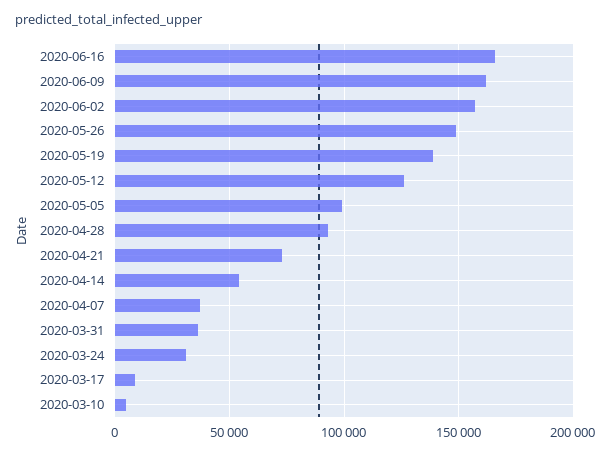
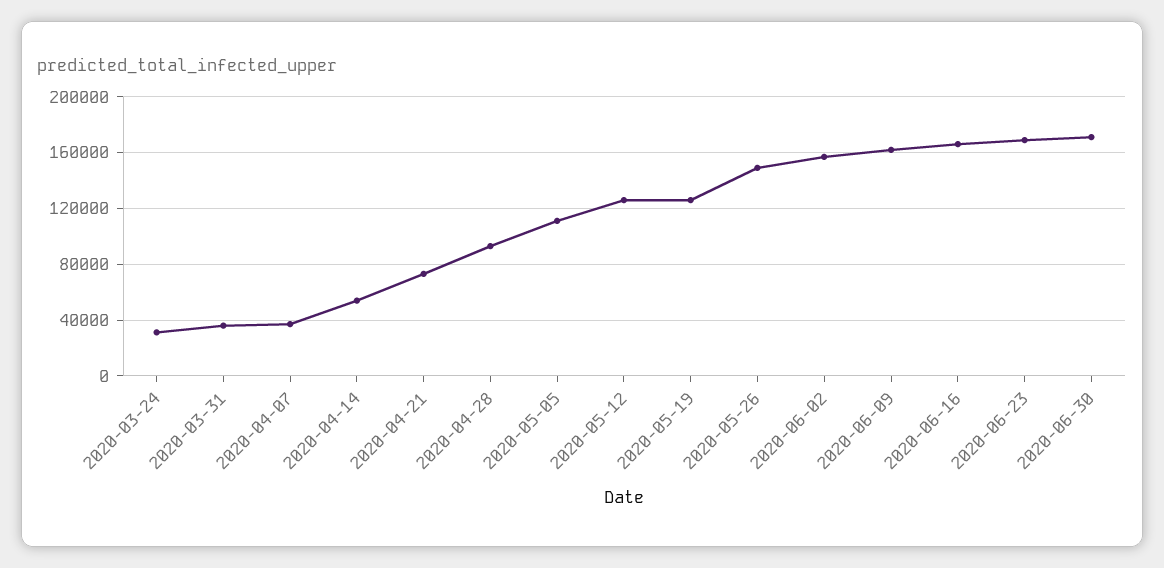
2020-05-19: 140000 -> 125000
2020-05-05: 100000 -> 110000
2020-03-17: 10000 -> none
2020-03-10: 5000 -> none
2020-06-23: none -> 170000
2020-06-30: none -> 170000

